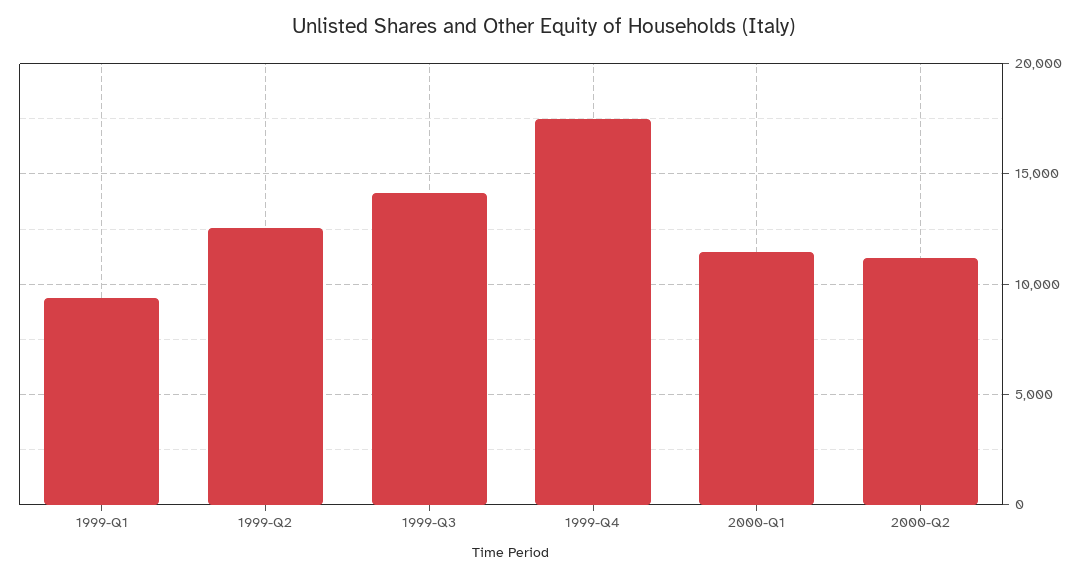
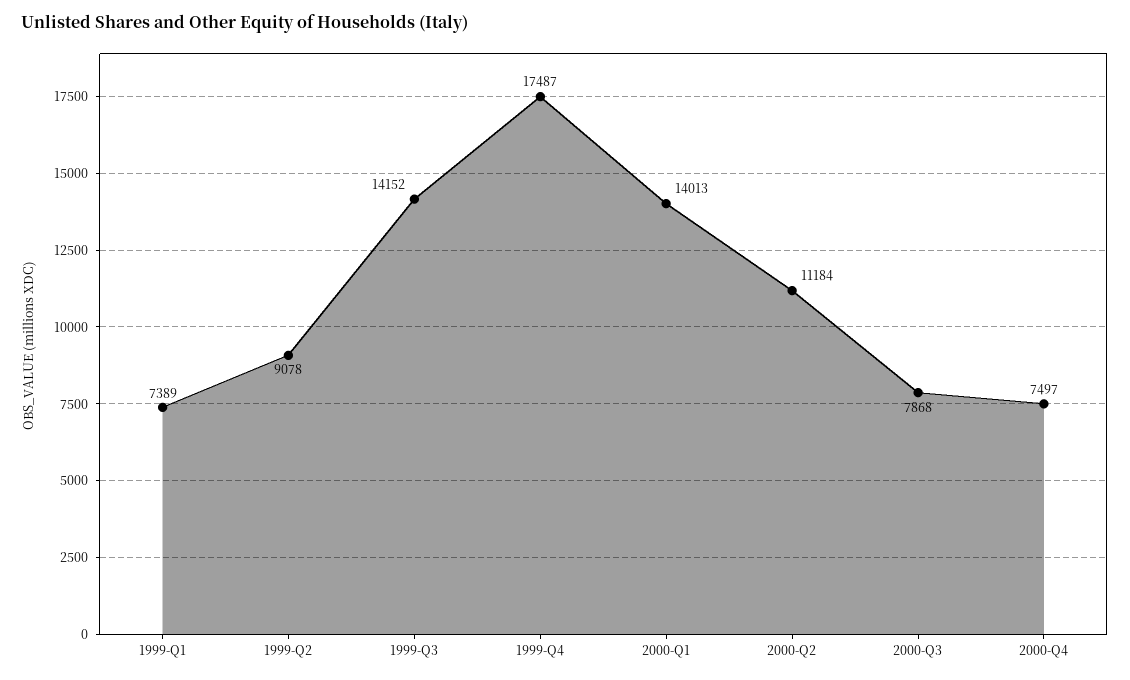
1999-Q1: 9500 -> 7389
1999-Q2: 12500 -> 9078
2000-Q1: 11500 -> 14013
2000-Q3: none -> 7868
2000-Q4: none -> 7497

